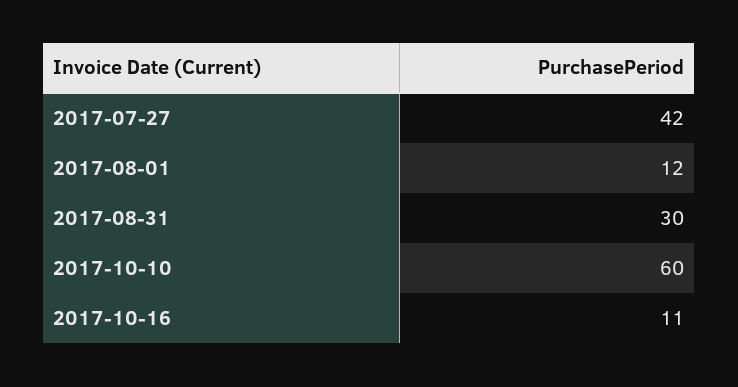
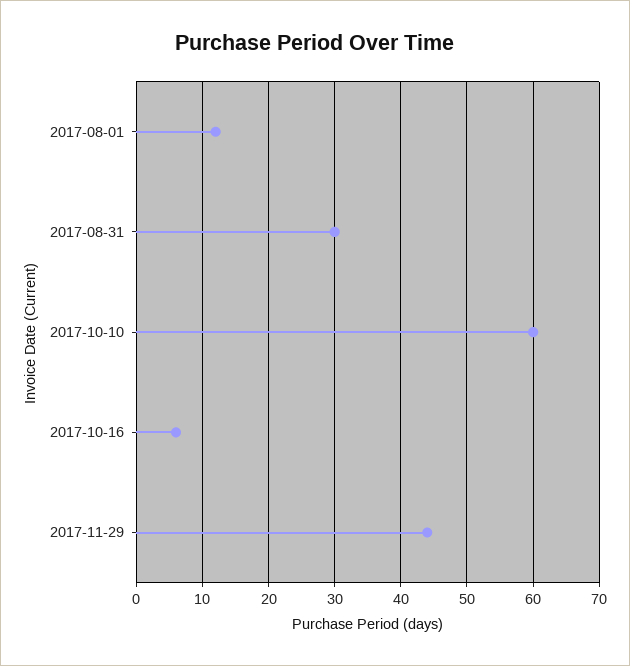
2017-07-27: 42 -> none
2017-10-16: 11 -> 6
2017-11-29: none -> 44

